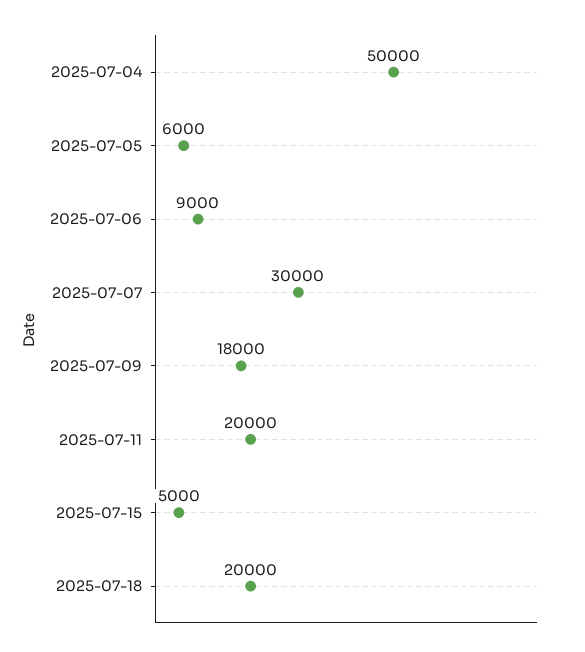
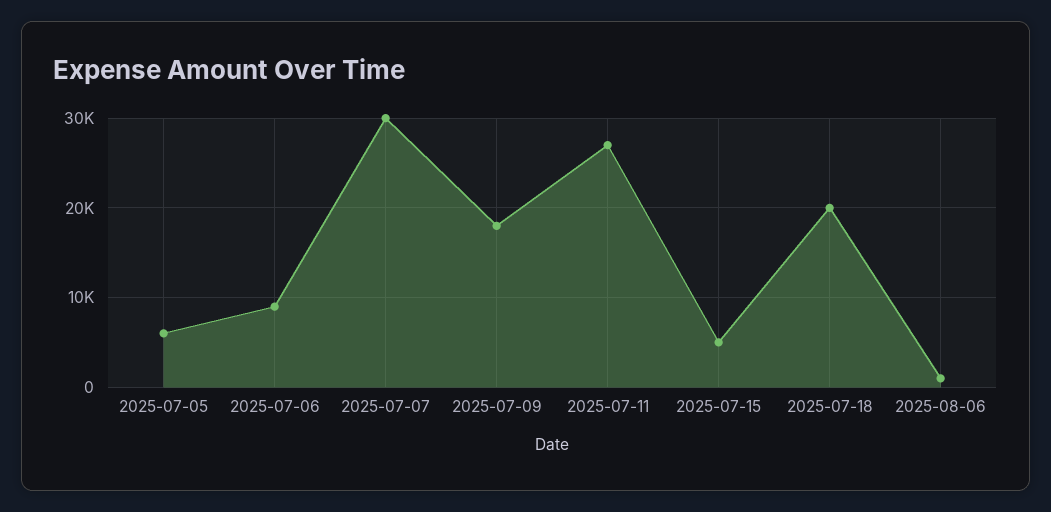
2025-07-04: 50000 -> none
2025-07-11: 20000 -> 27000
2025-08-06: none -> 1000

